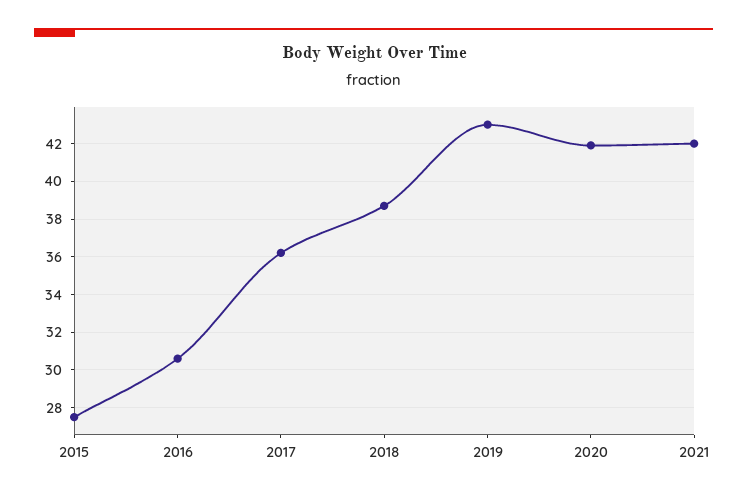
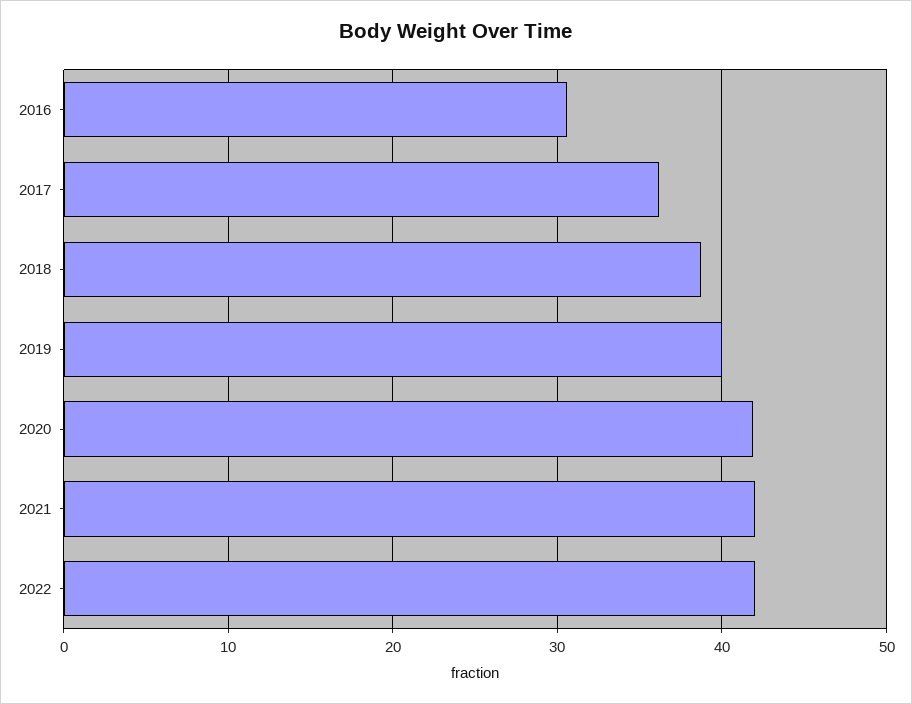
2015: 27.5 -> none
2019: 43 -> 40
2022: none -> 42

